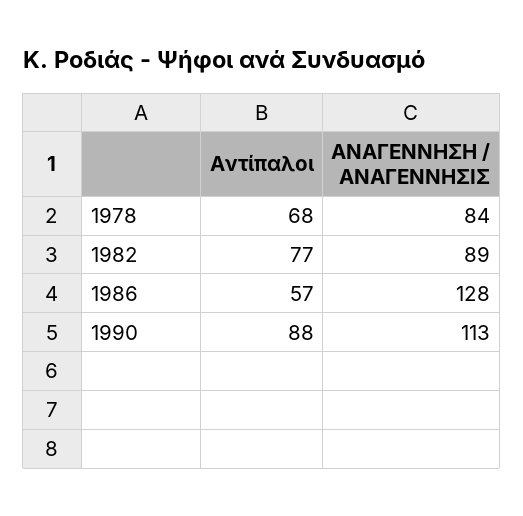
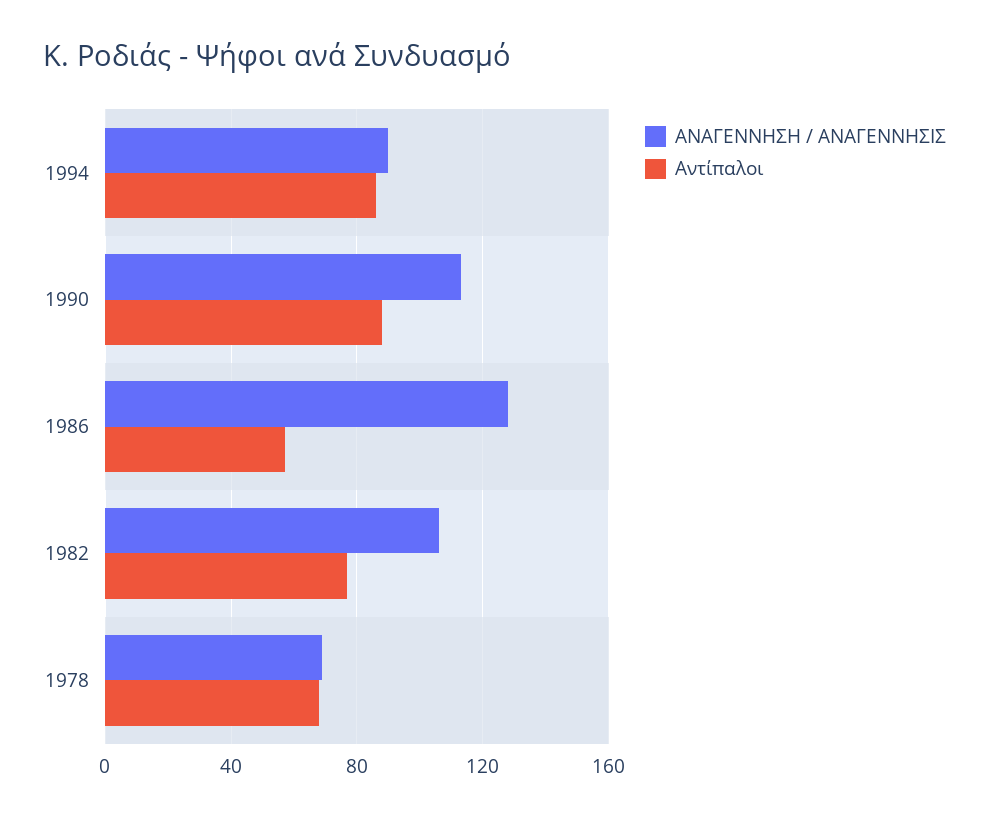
ΑΝΑΓΕΝΝΗΣΗ / ΑΝΑΓΕΝΝΗΣΙΣ, 1978: 84 -> 70
ΑΝΑΓΕΝΝΗΣΗ / ΑΝΑΓΕΝΝΗΣΙΣ, 1982: 89 -> 105
ΑΝΑΓΕΝΝΗΣΗ / ΑΝΑΓΕΝΝΗΣΙΣ, 1994: none -> 90
Αντίπαλοι, 1994: none -> 85

